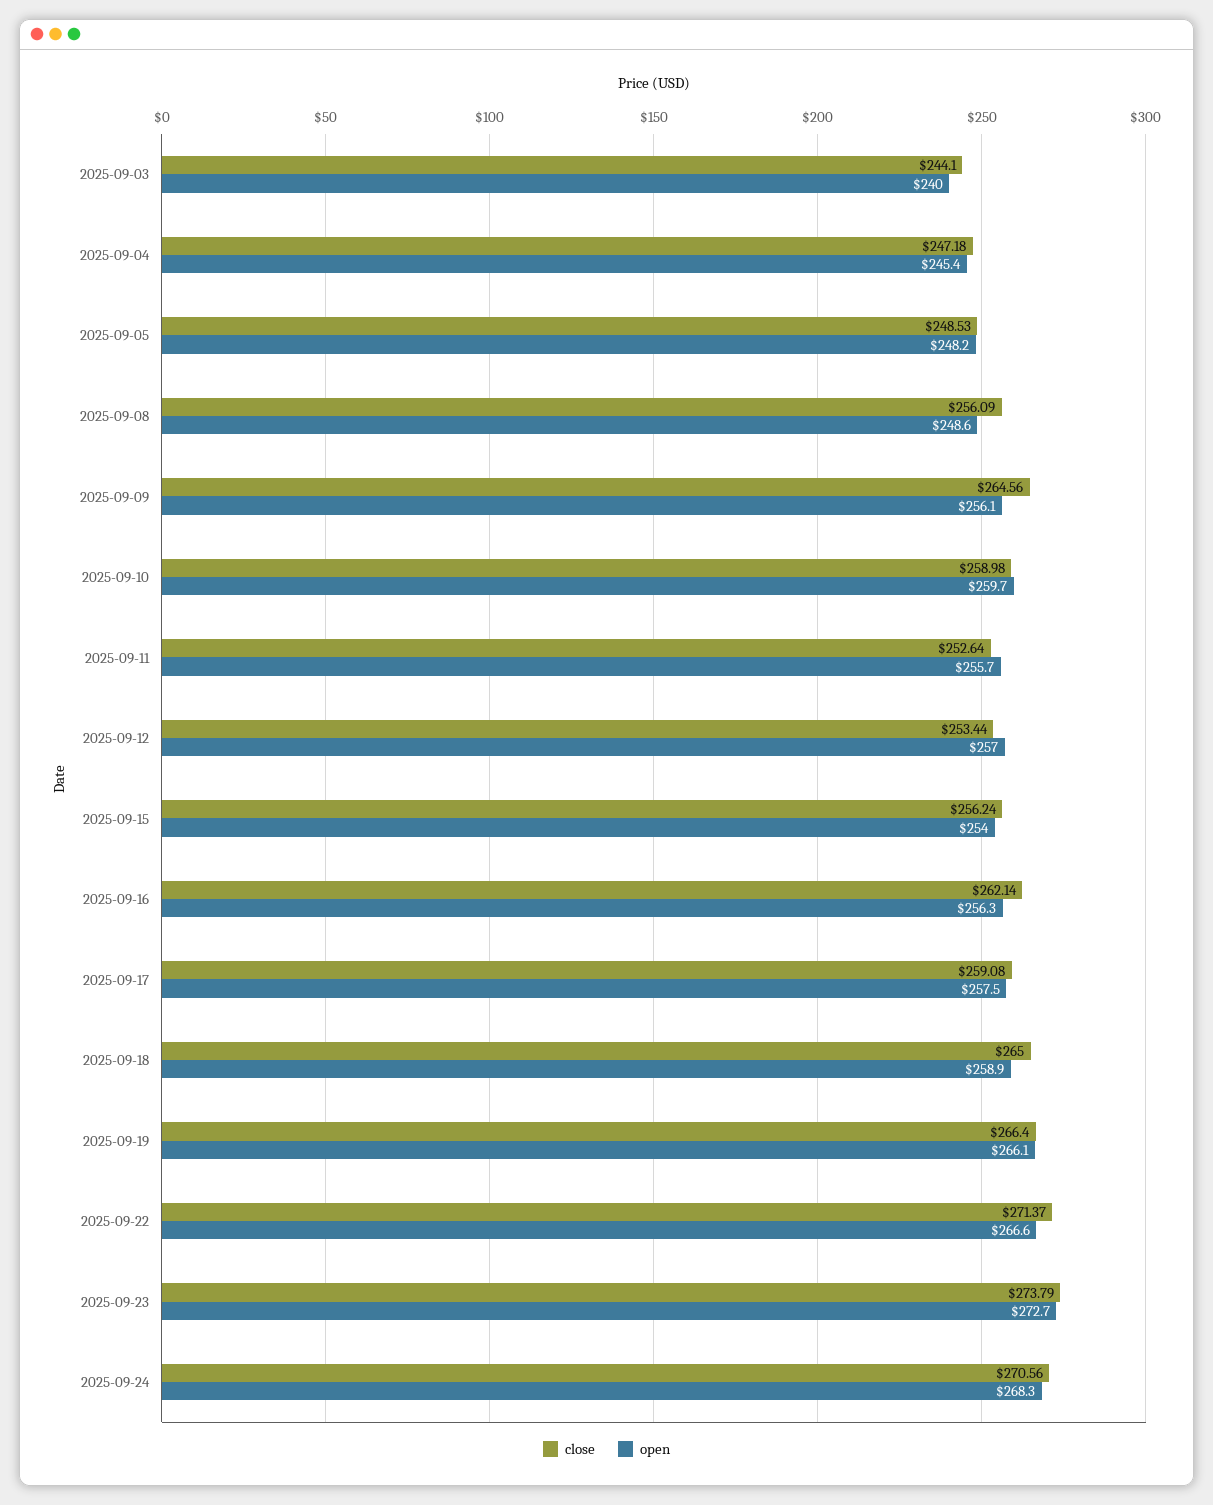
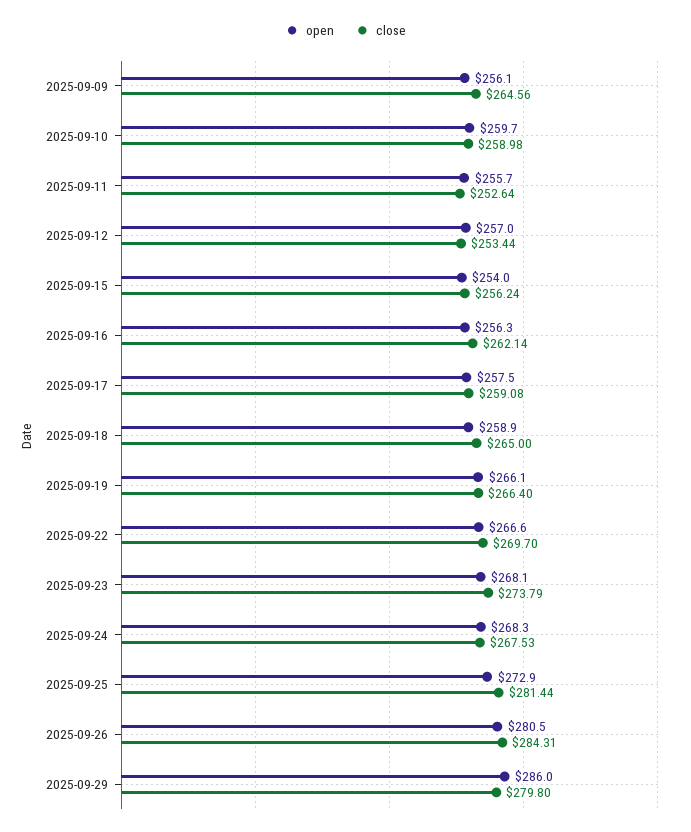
close, 2025-09-03: 244.1 -> none
open, 2025-09-03: 240 -> none
close, 2025-09-04: 247.18 -> none
open, 2025-09-04: 245.4 -> none
close, 2025-09-05: 248.53 -> none
open, 2025-09-05: 248.2 -> none
close, 2025-09-08: 256.09 -> none
open, 2025-09-08: 248.6 -> none
close, 2025-09-22: 271.37 -> 269.7
open, 2025-09-23: 272.7 -> 268.1
close, 2025-09-24: 270.56 -> 267.53
open, 2025-09-25: none -> 272.9
close, 2025-09-25: none -> 281.44
open, 2025-09-26: none -> 280.5
close, 2025-09-26: none -> 284.31
open, 2025-09-29: none -> 286
close, 2025-09-29: none -> 279.8

